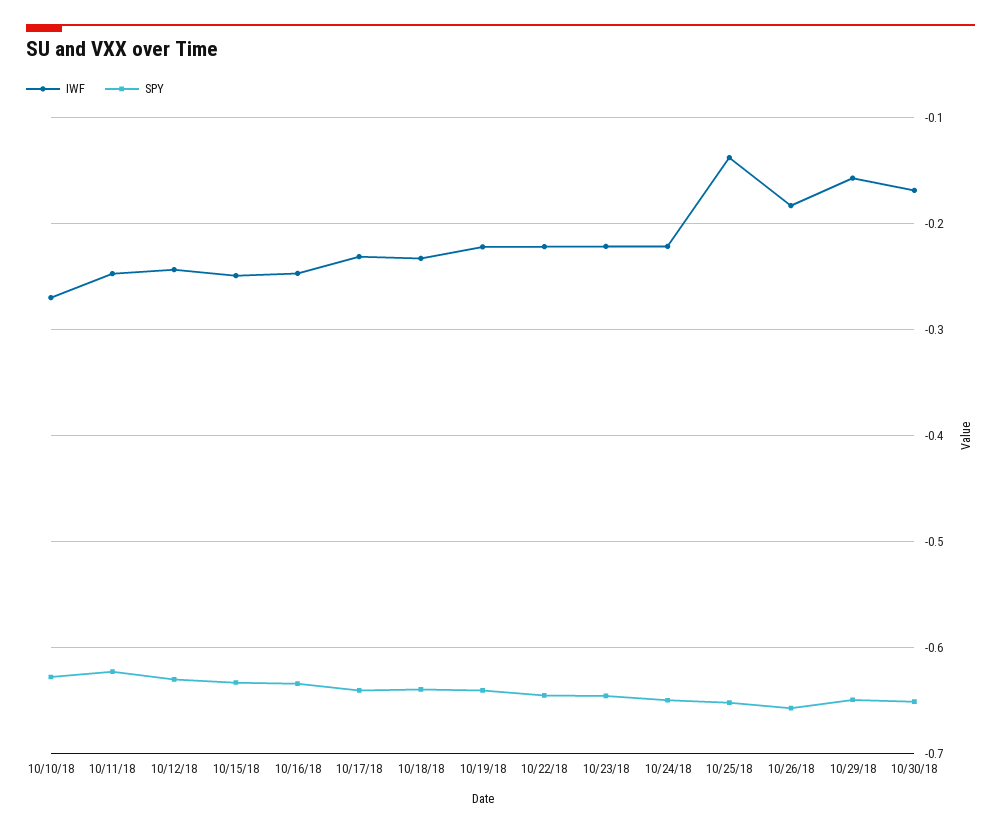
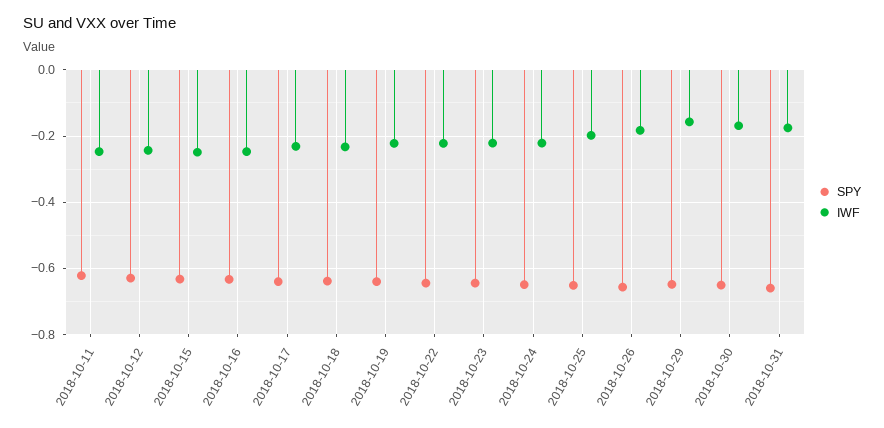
IWF, 10/10/18: -0.27 -> none
SPY, 10/10/18: -0.63 -> none
IWF, 10/25/18: -0.14 -> -0.2
SPY, 2018-10-31: none -> -0.66
IWF, 2018-10-31: none -> -0.18

